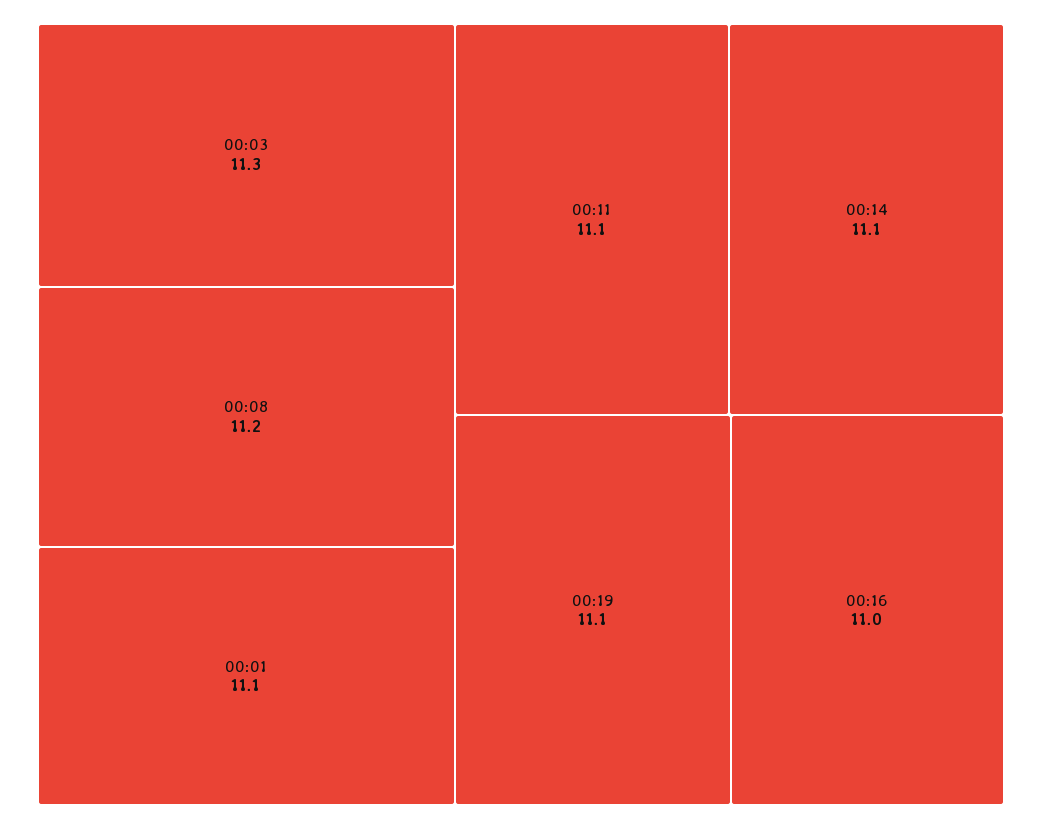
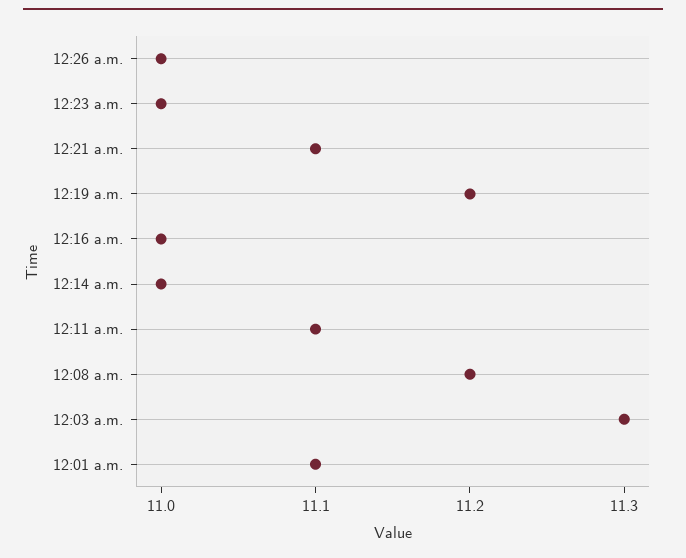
00:14: 11.1 -> 11
00:19: 11.1 -> 11.2
12:26 a.m.: none -> 11
12:23 a.m.: none -> 11
12:21 a.m.: none -> 11.1

